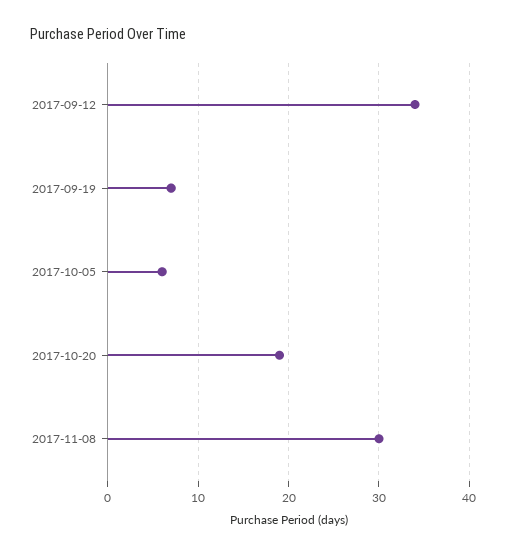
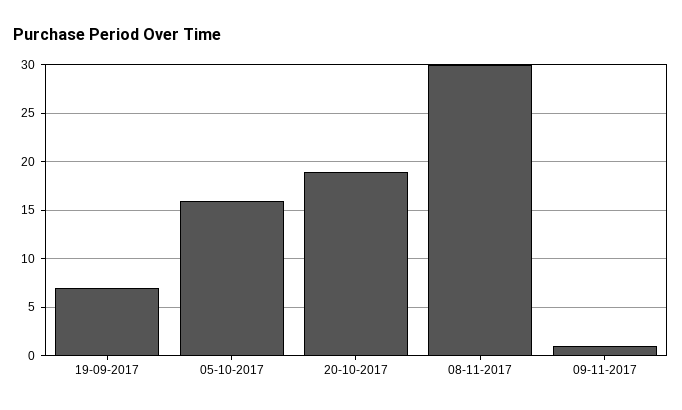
2017-09-12: 34 -> none
2017-10-05: 6 -> 16
09-11-2017: none -> 1

